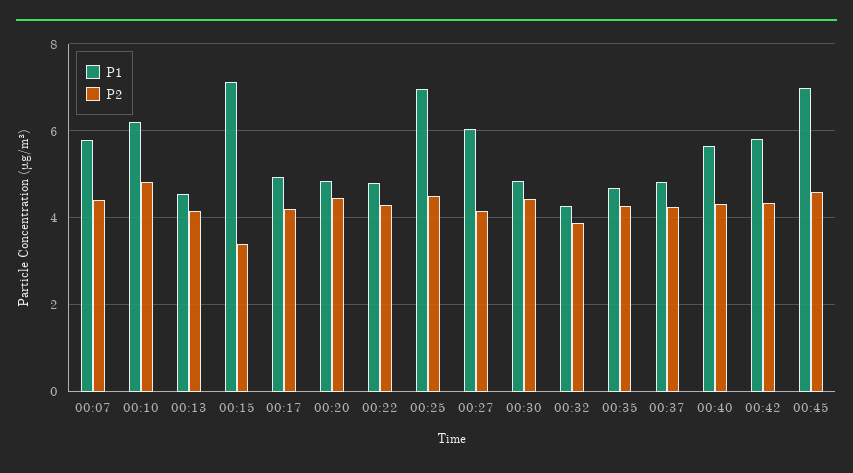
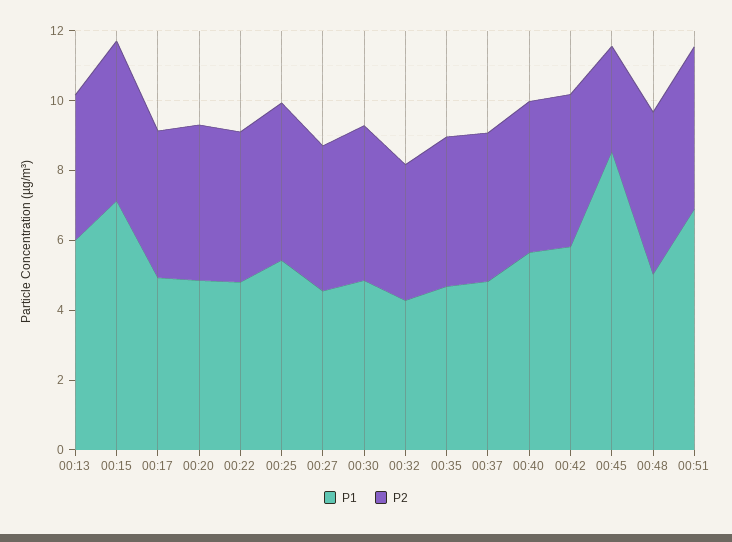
P1, 00:07: 5.8 -> none
P2, 00:07: 4.4 -> none
P1, 00:10: 6.2 -> none
P2, 00:10: 4.8 -> none
P1, 00:13: 4.6 -> 6
P2, 00:15: 3.4 -> 4.5
P1, 00:25: 7 -> 5.5
P1, 00:27: 6 -> 4.5
P1, 00:45: 7 -> 8.5
P2, 00:45: 4.6 -> 3
P1, 00:48: none -> 5
P2, 00:48: none -> 4.5
P1, 00:51: none -> 7
P2, 00:51: none -> 4.5

